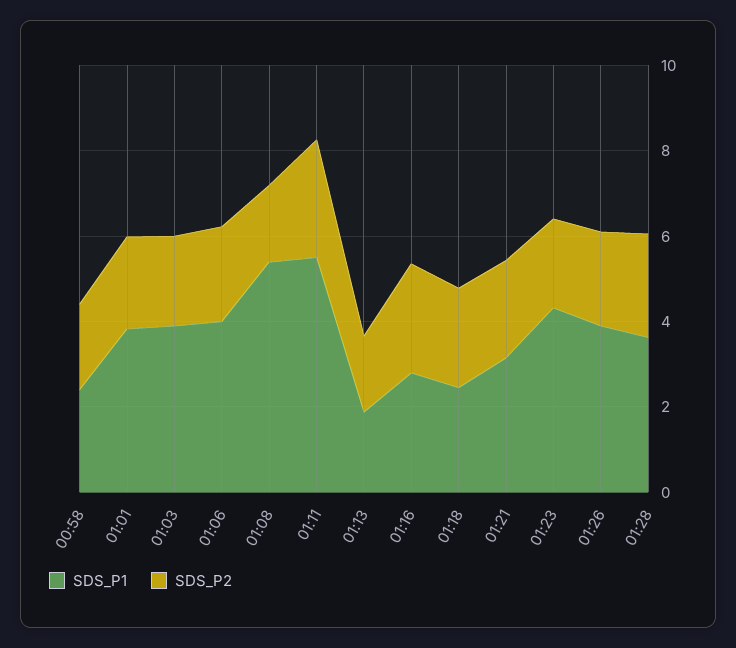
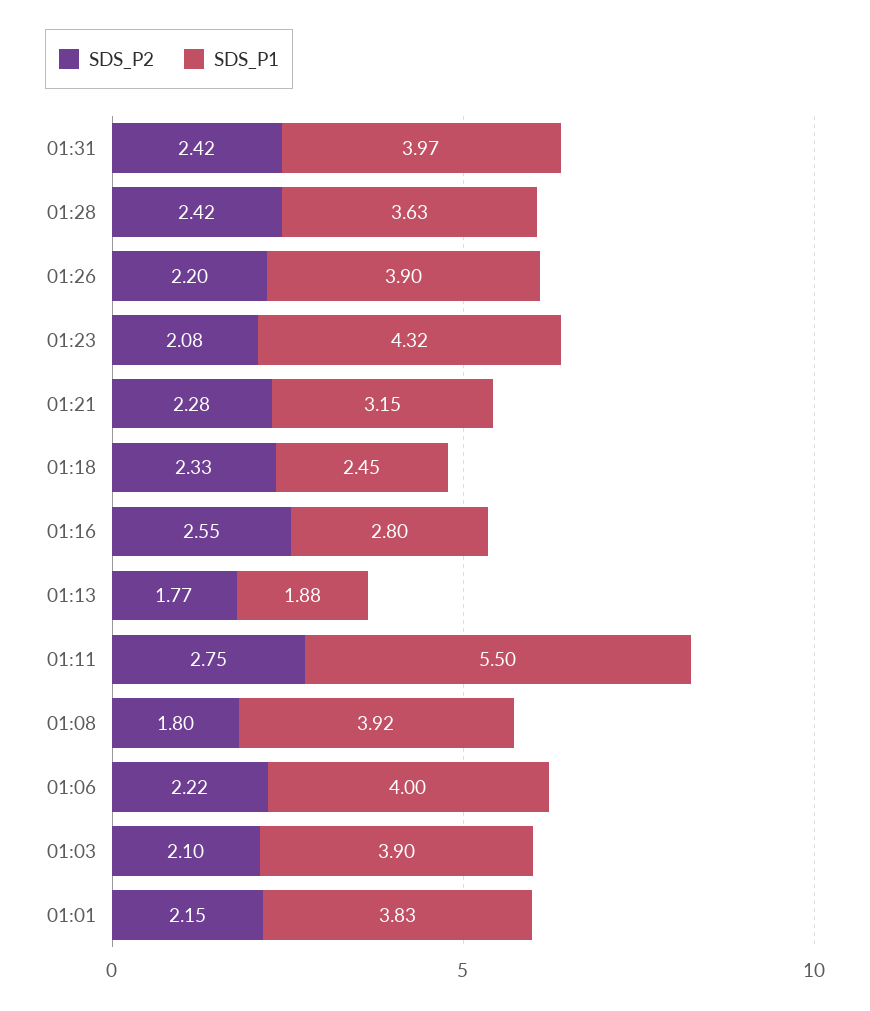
SDS_P1, 00:58: 2.5 -> none
SDS_P2, 00:58: 2 -> none
SDS_P1, 01:08: 5.5 -> 3.92
SDS_P2, 01:31: none -> 2.42
SDS_P1, 01:31: none -> 3.97

